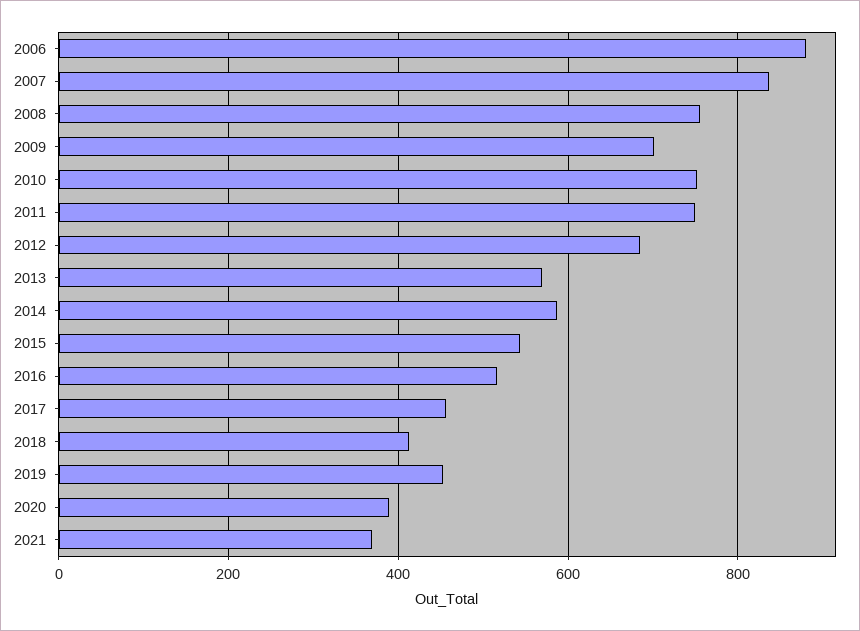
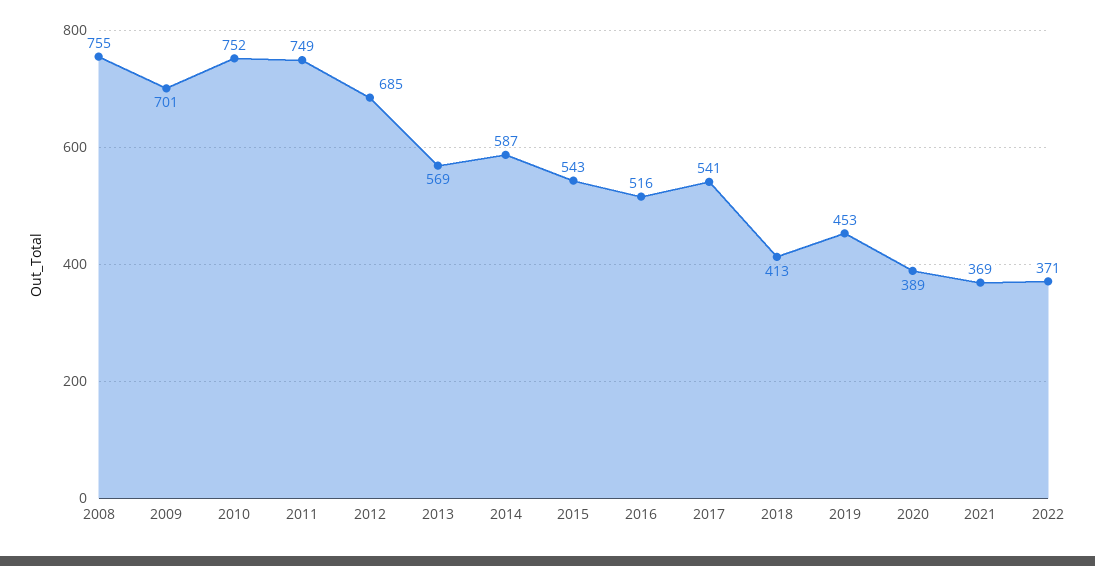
2006: 880 -> none
2007: 840 -> none
2017: 460 -> 541
2022: none -> 371

